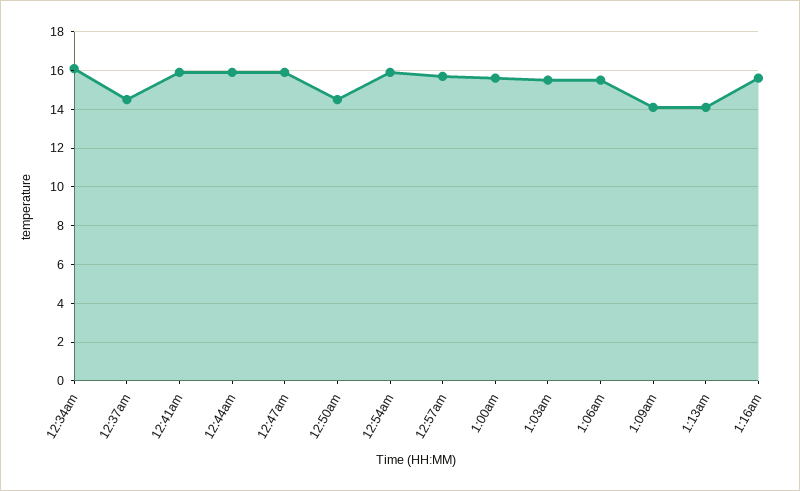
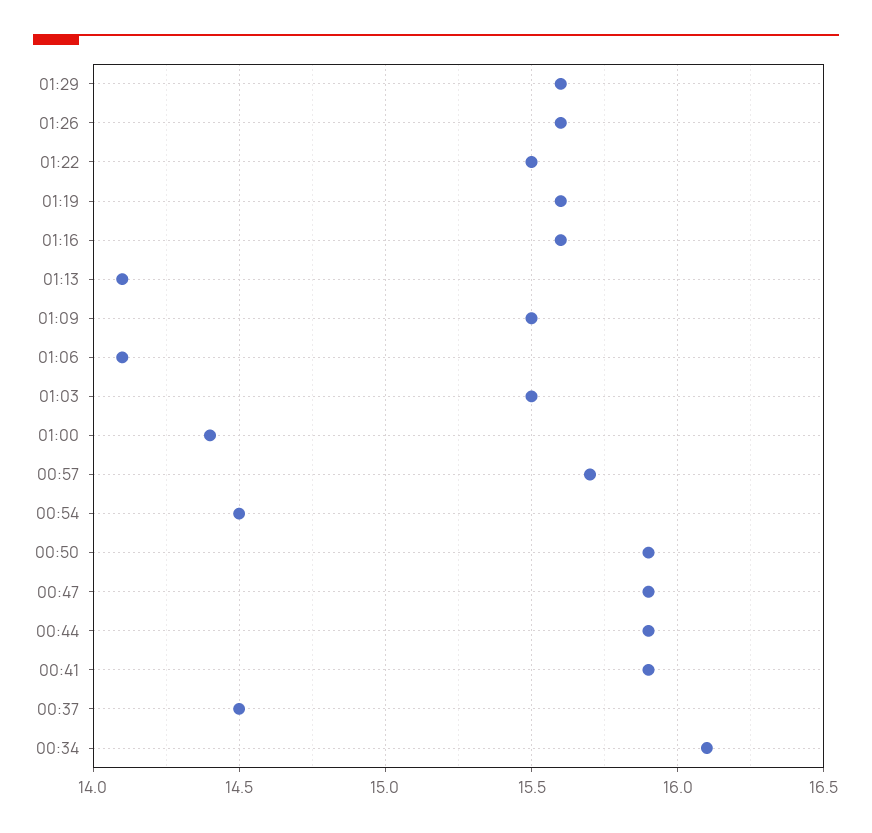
12:50am: 14.5 -> 15.9
12:54am: 16 -> 14.5
1:00am: 15.5 -> 14.4
1:06am: 15.5 -> 14.1
1:09am: 14 -> 15.5
01:29: none -> 15.6
01:26: none -> 15.6
01:22: none -> 15.5
01:19: none -> 15.6

